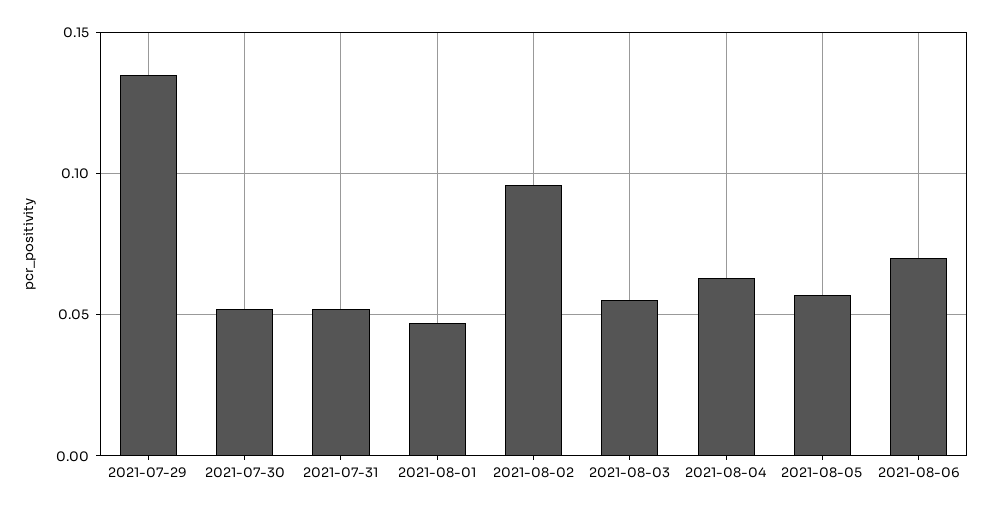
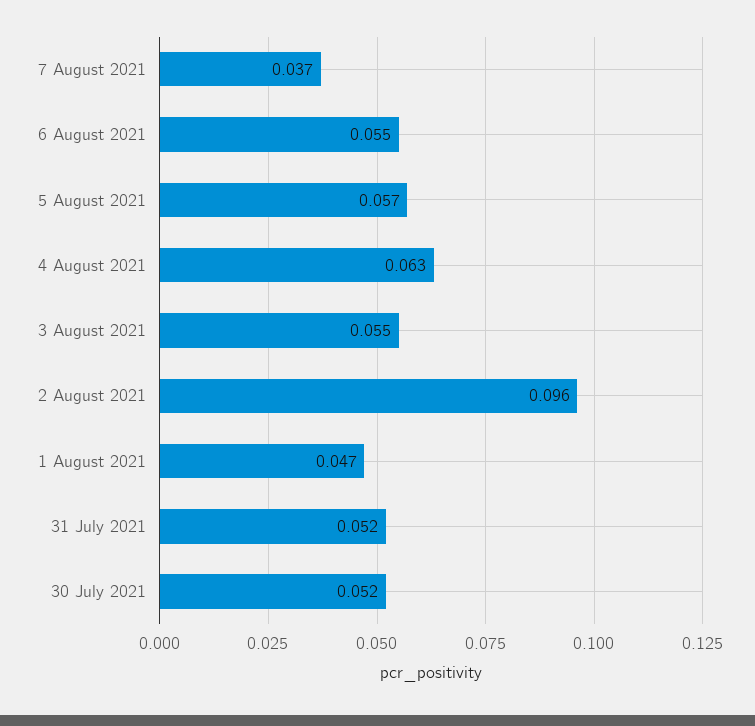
2021-07-29: 0.135 -> none
2021-08-06: 0.07 -> 0.055
7 August 2021: none -> 0.037

